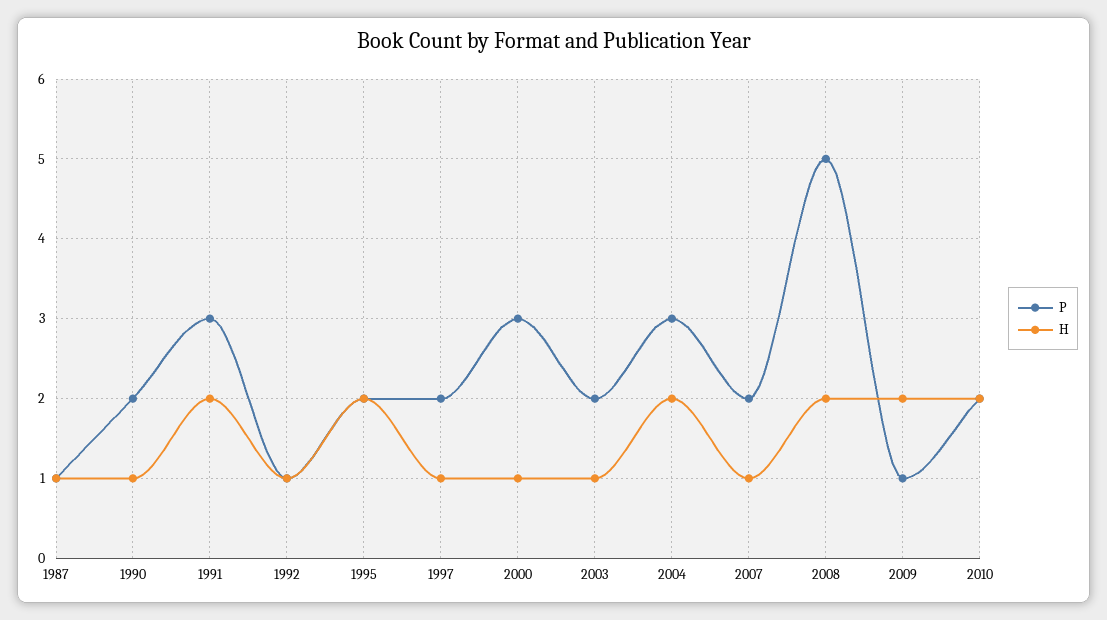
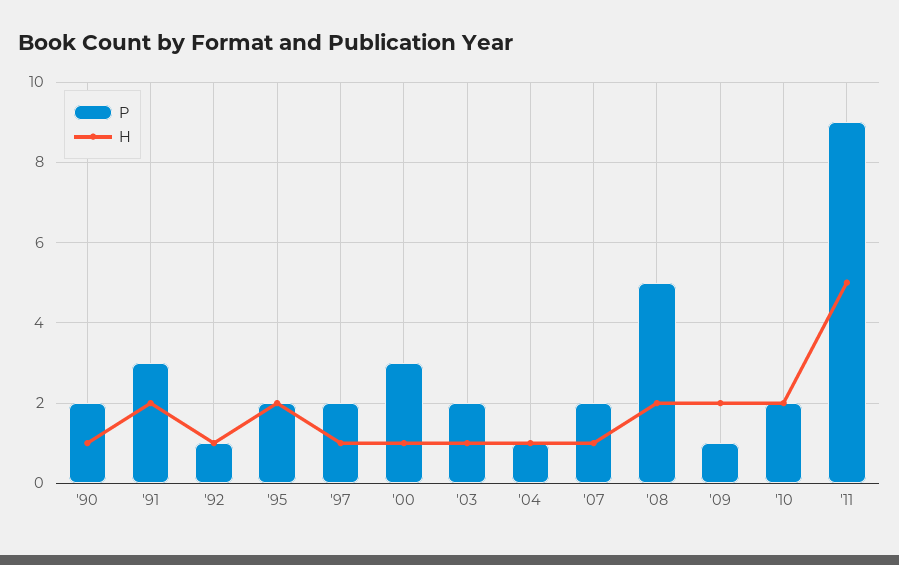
P, 1987: 1 -> none
H, 1987: 1 -> none
P, 2004: 3 -> 1
H, 2004: 2 -> 1
P, '11: none -> 9
H, '11: none -> 5

